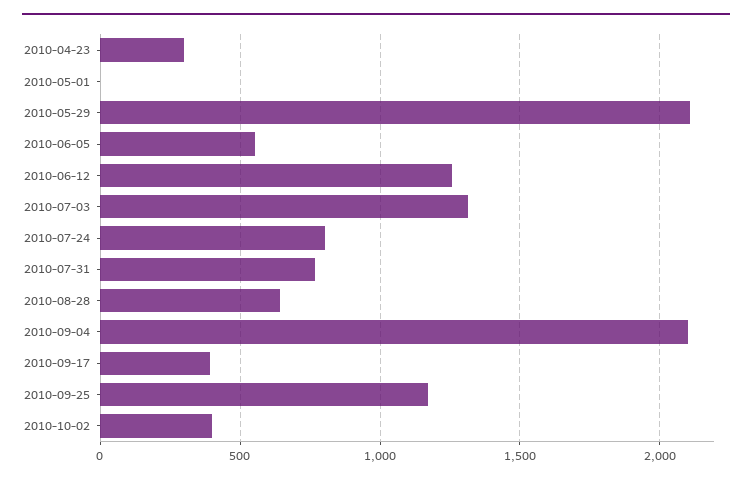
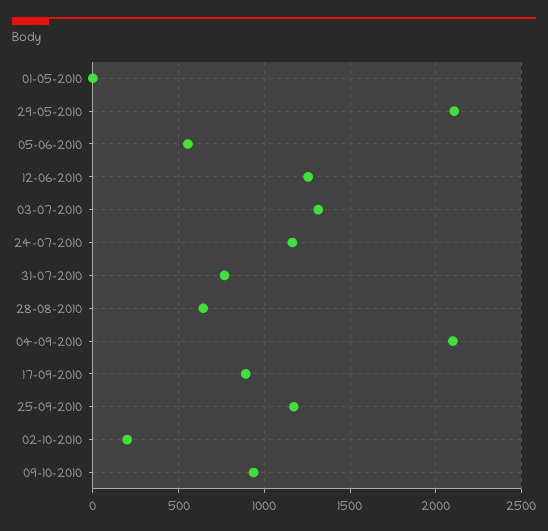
2010-04-23: 300 -> none
2010-07-24: 800 -> 1150
2010-09-17: 400 -> 900
2010-10-02: 400 -> 200
09-10-2010: none -> 950

